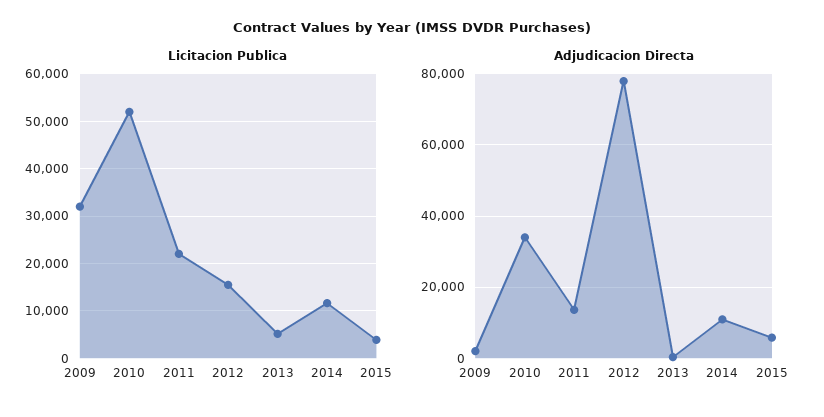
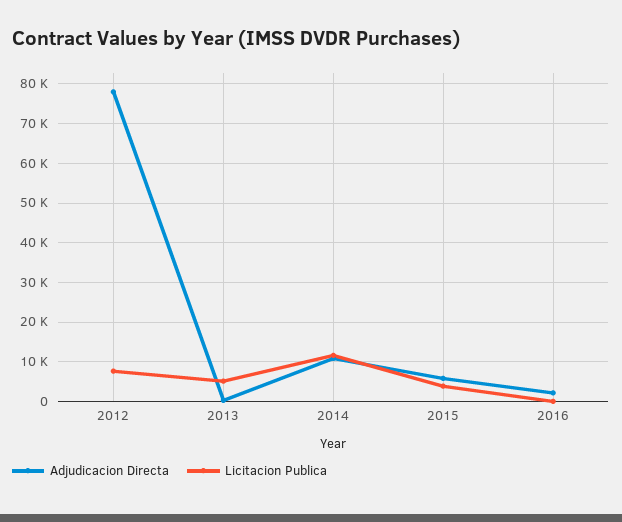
Licitacion Publica, 2009: 32000 -> none
Licitacion Publica, 2010: 52000 -> none
Licitacion Publica, 2011: 22000 -> none
Licitacion Publica, 2012: 16000 -> 8000
Adjudicacion Directa, 2009: 2000 -> none
Adjudicacion Directa, 2010: 34000 -> none
Adjudicacion Directa, 2011: 14000 -> none
Adjudicacion Directa, 2016: none -> 2000
Licitacion Publica, 2016: none -> 0

